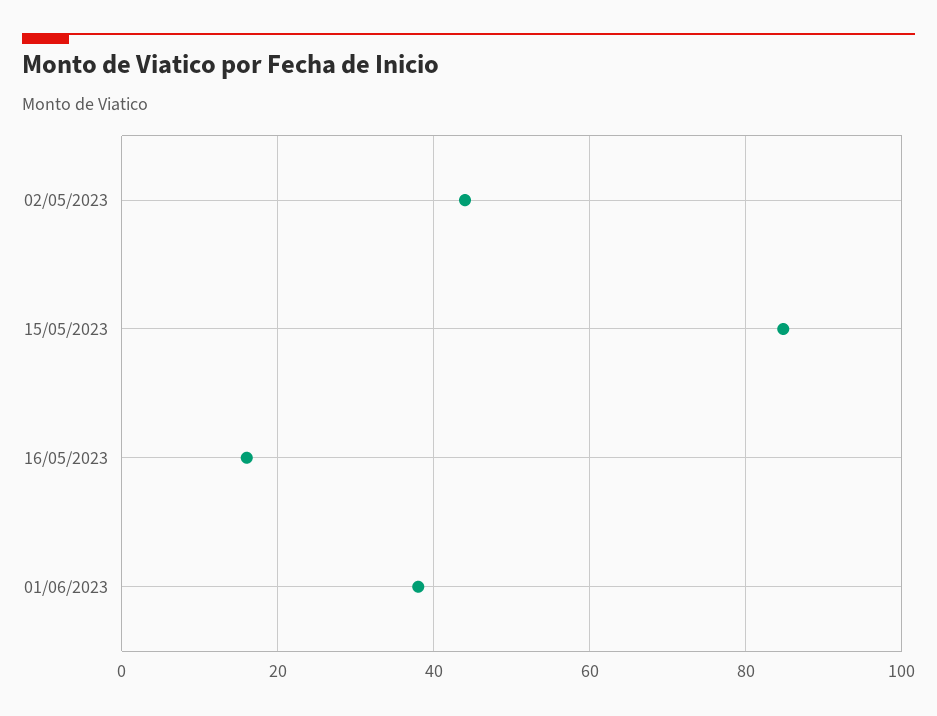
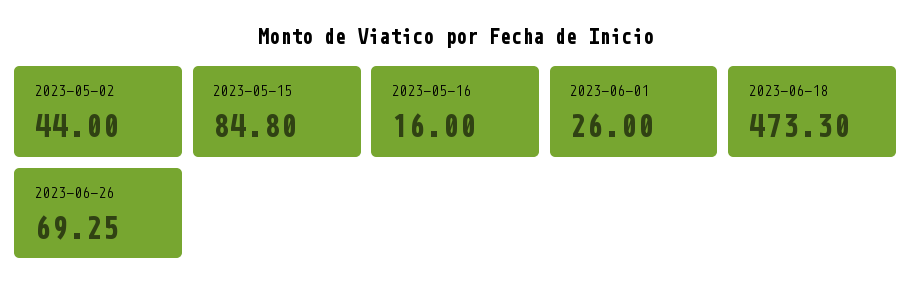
01/06/2023: 38 -> 26
2023-06-18: none -> 473.3
2023-06-26: none -> 69.25

